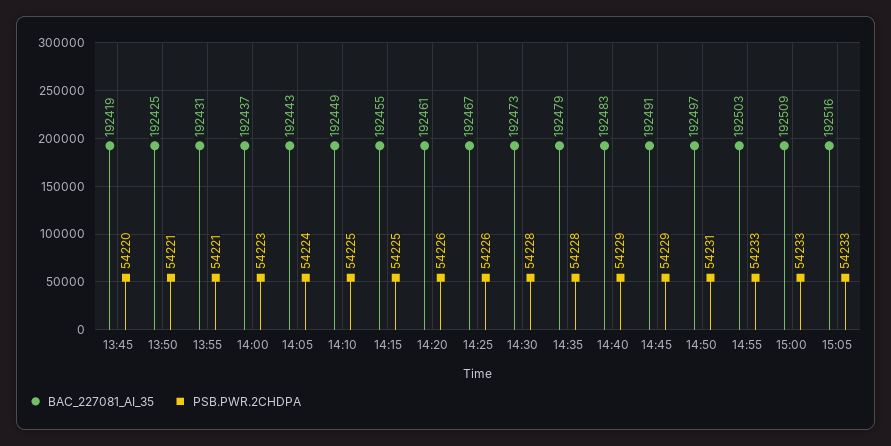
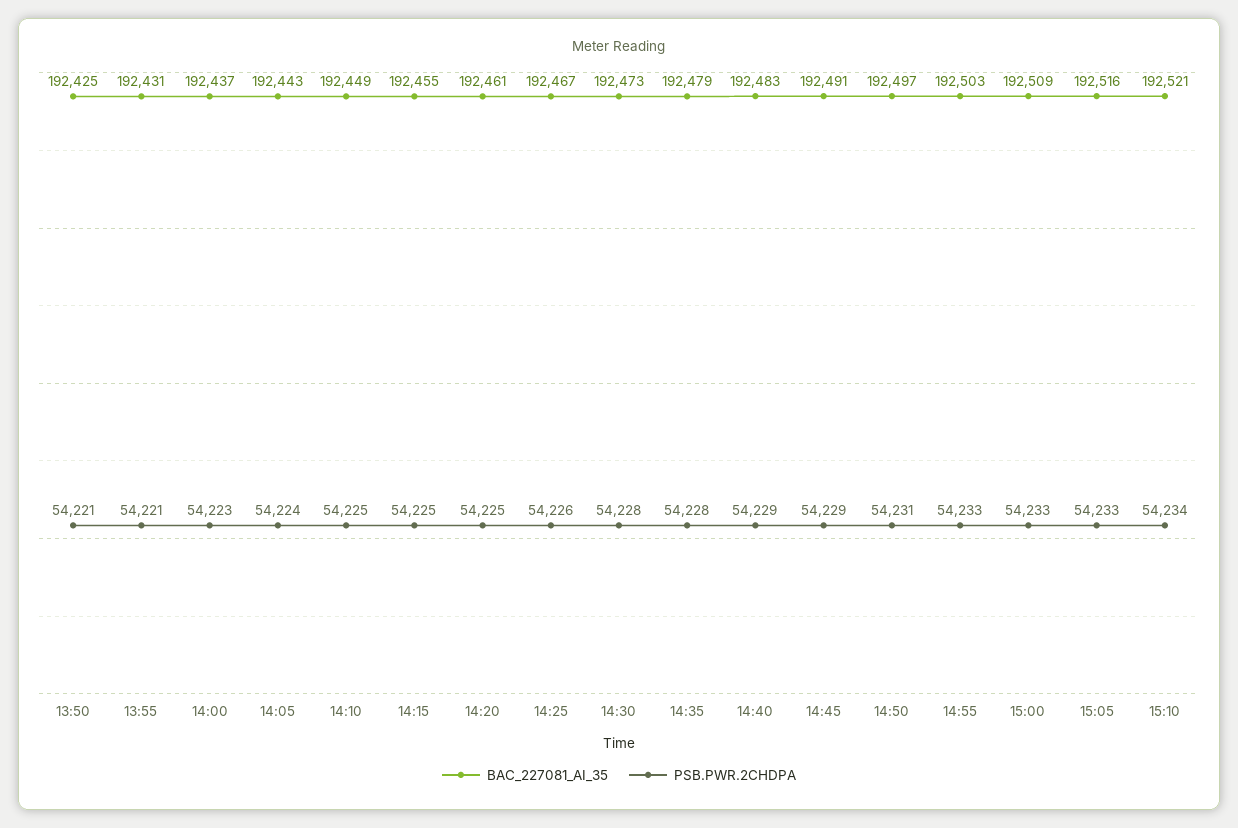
BAC_227081_AI_35, 13:45: 192419 -> none
PSB.PWR.2CHDPA, 13:45: 54220 -> none
PSB.PWR.2CHDPA, 14:20: 54226 -> 54225
BAC_227081_AI_35, 15:10: none -> 192521
PSB.PWR.2CHDPA, 15:10: none -> 54234

